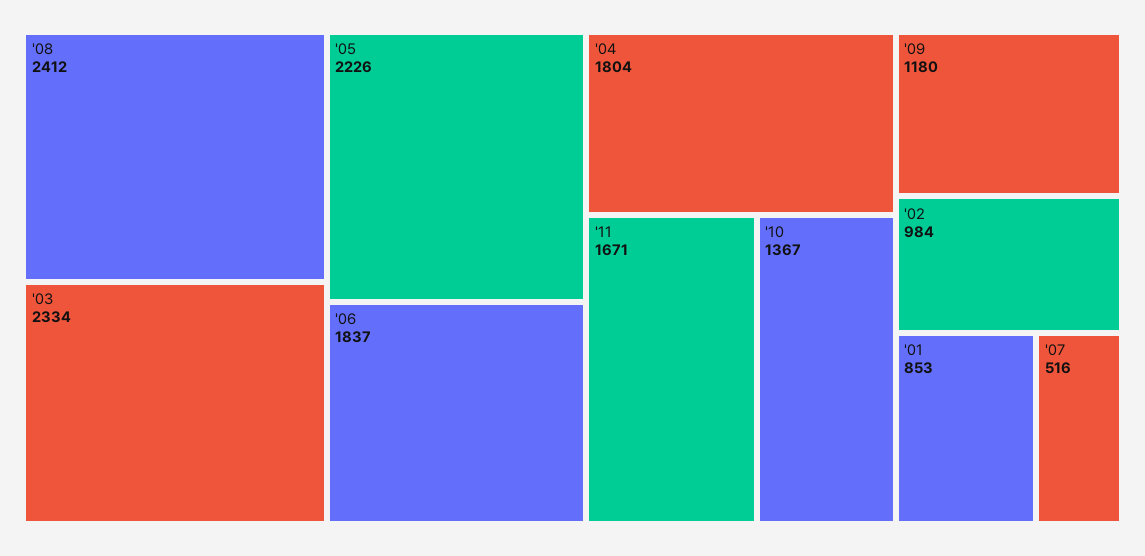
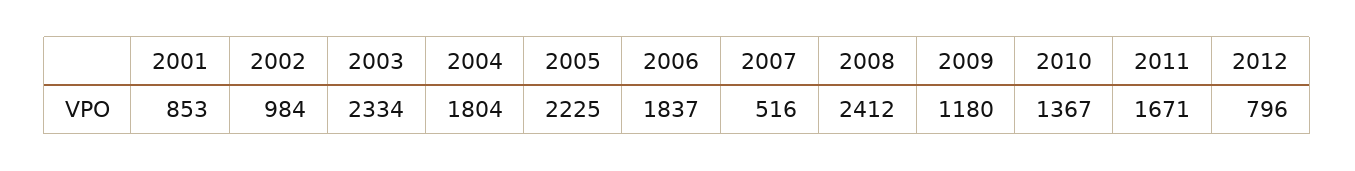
'05: 2226 -> 2225
2012: none -> 796

